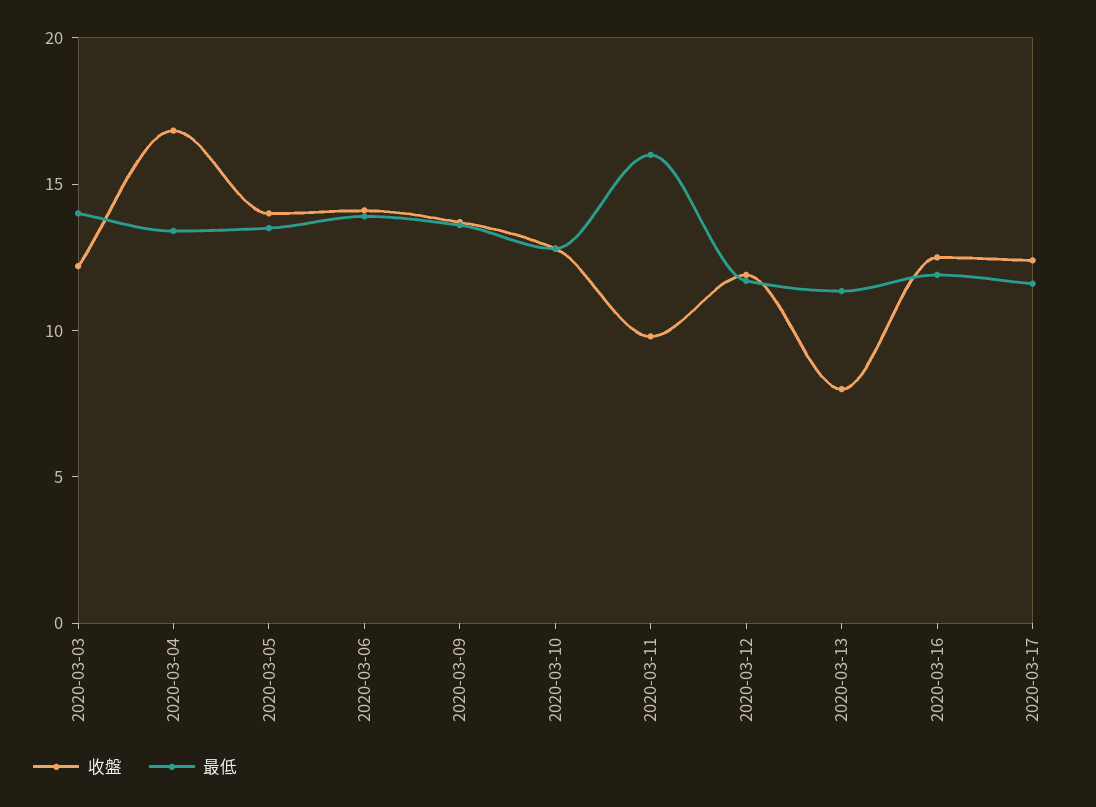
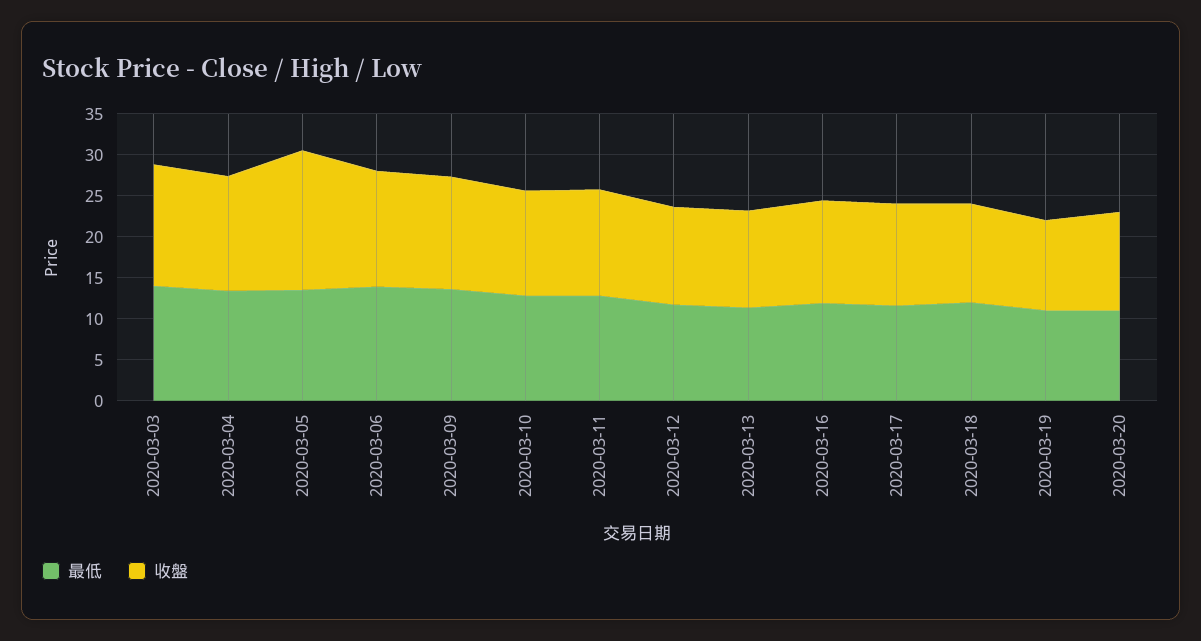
收盤, 2020-03-03: 12 -> 15
收盤, 2020-03-04: 17 -> 14
收盤, 2020-03-05: 14 -> 17
收盤, 2020-03-11: 10 -> 13
最低, 2020-03-11: 16 -> 13
收盤, 2020-03-13: 8 -> 12
最低, 2020-03-18: none -> 12
收盤, 2020-03-18: none -> 12
最低, 2020-03-19: none -> 11
收盤, 2020-03-19: none -> 11
最低, 2020-03-20: none -> 11
收盤, 2020-03-20: none -> 12

